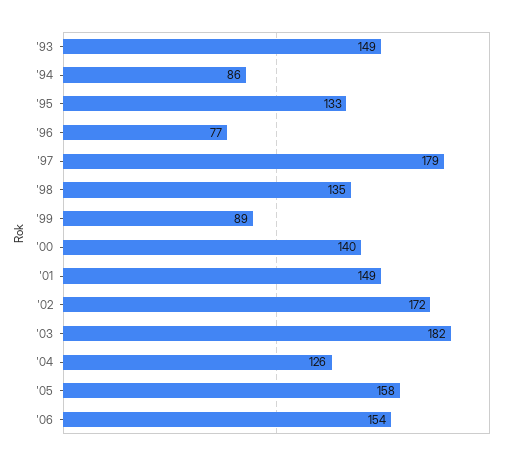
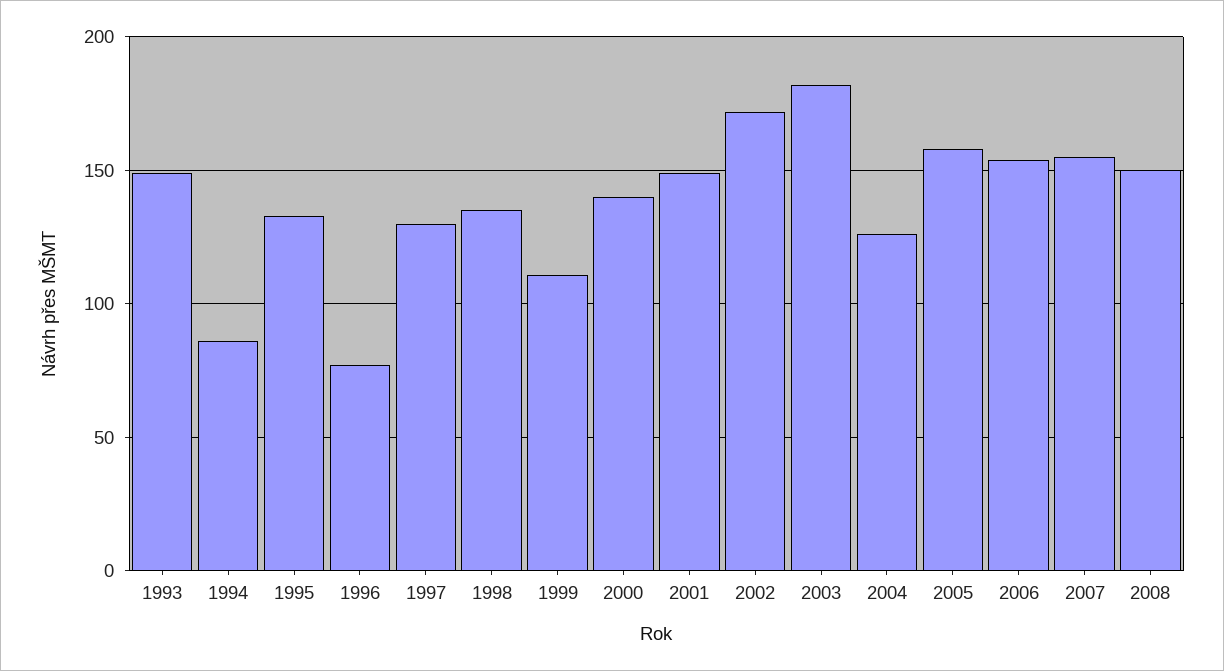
'97: 179 -> 130
'99: 89 -> 110
2007: none -> 155
2008: none -> 150

